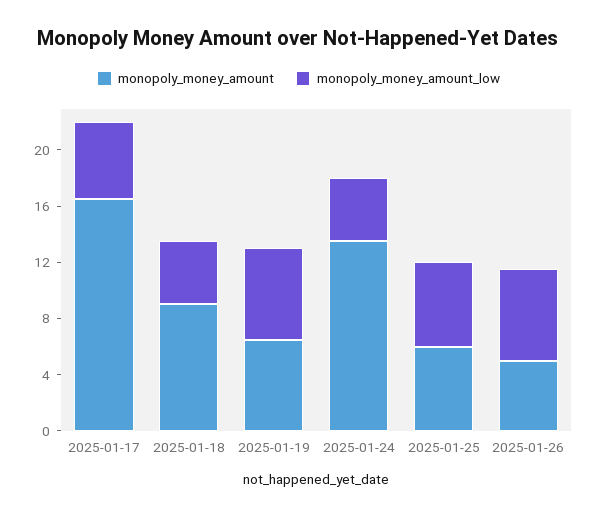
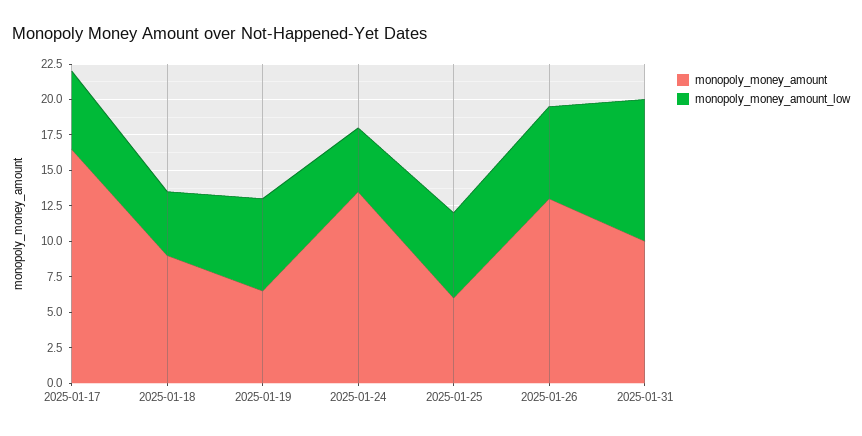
monopoly_money_amount, 2025-01-26: 5 -> 12.5
monopoly_money_amount, 2025-01-31: none -> 10
monopoly_money_amount_low, 2025-01-31: none -> 10

